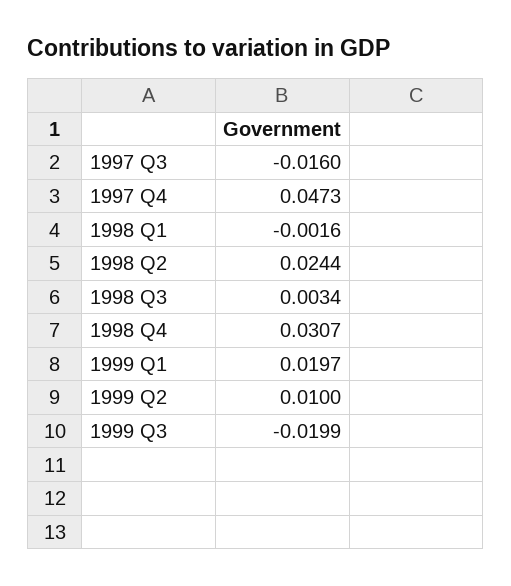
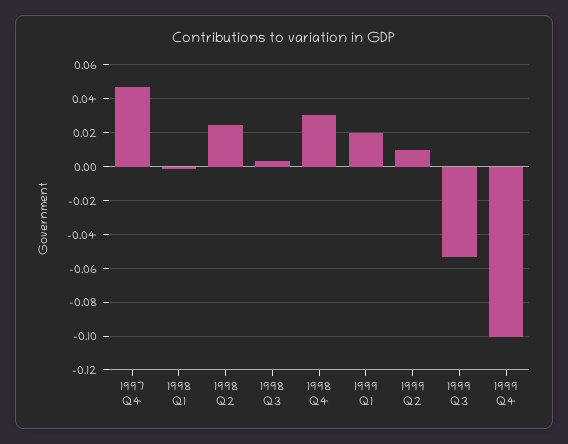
1997 Q3: -0.016 -> none
1999 Q3: -0.0199 -> -0.055
1999 Q4: none -> -0.1

